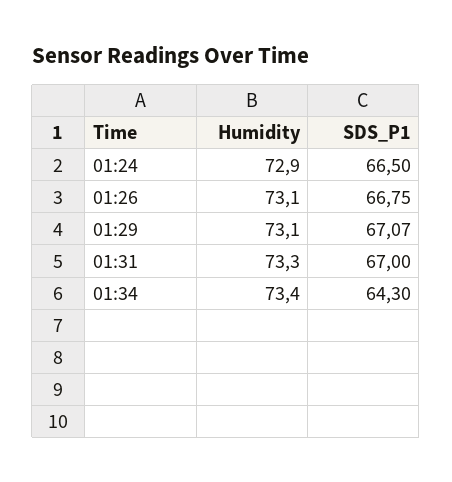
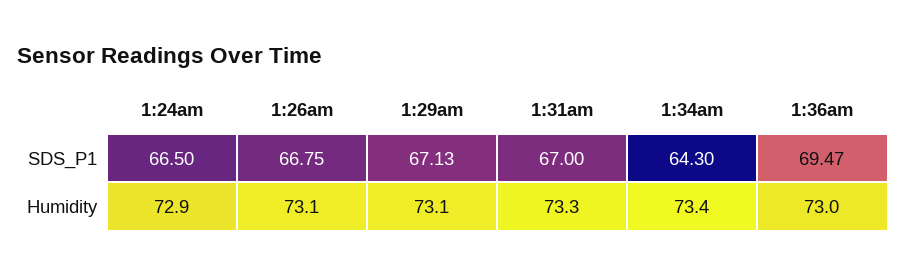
SDS_P1, 01:29: 67.07 -> 67.13
SDS_P1, 1:36am: none -> 69.47
Humidity, 1:36am: none -> 73

